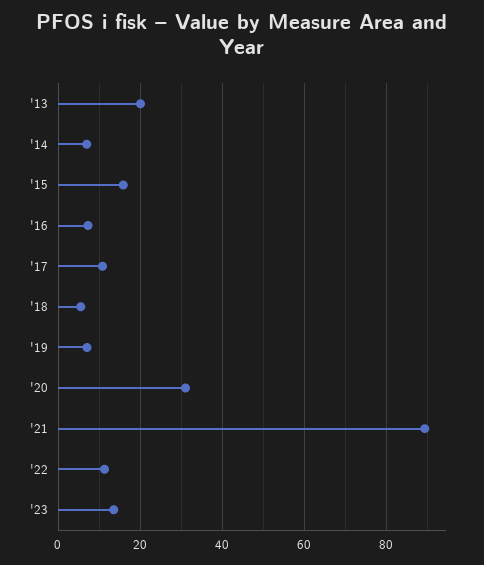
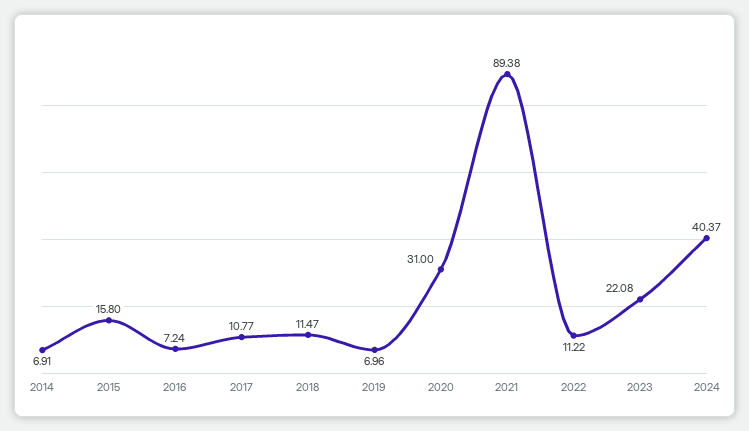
'13: 20 -> none
'18: 6 -> 11.47
'23: 14 -> 22.08
2024: none -> 40.37

